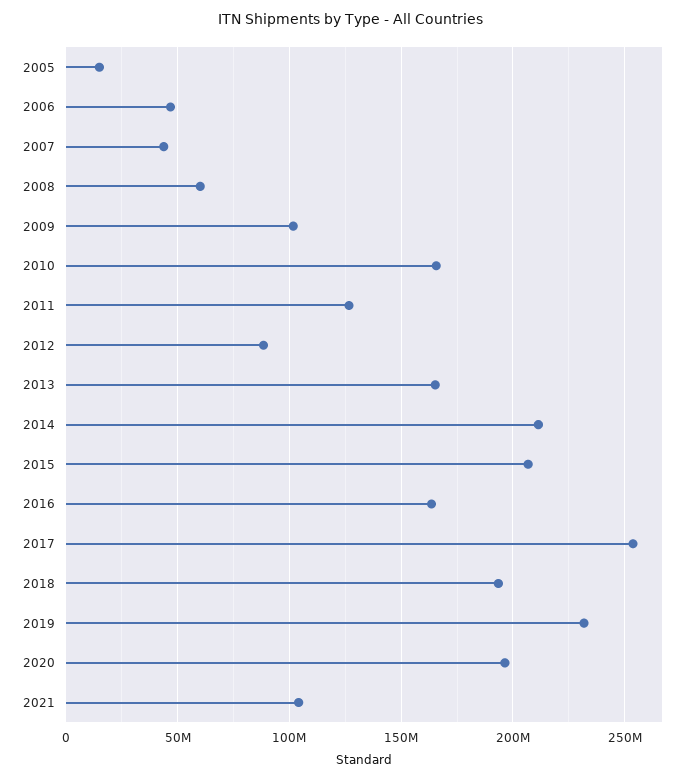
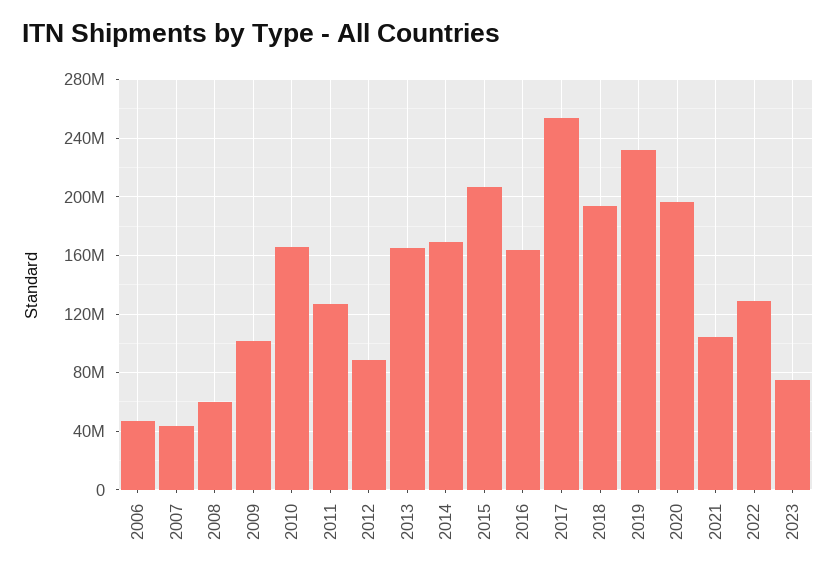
2005: 15000000 -> none
2014: 210000000 -> 170000000
2022: none -> 130000000
2023: none -> 75000000

